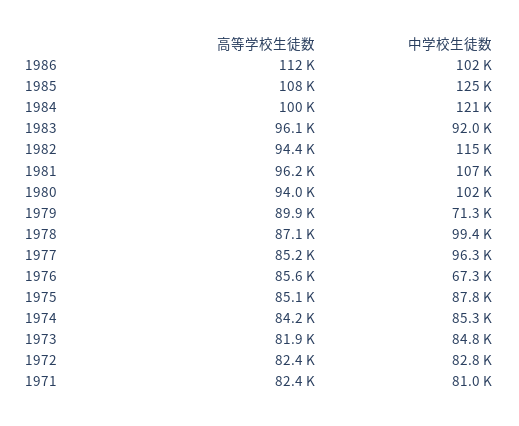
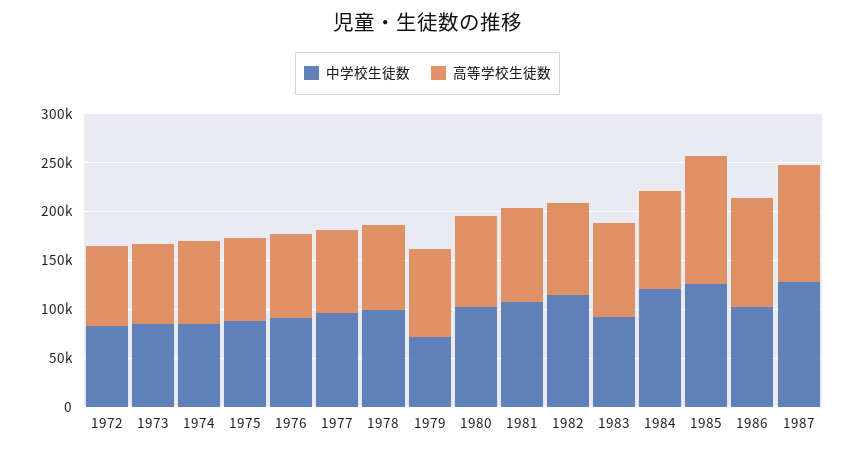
高等学校生徒数, 1985: 108000 -> 130000
中学校生徒数, 1976: 67300 -> 90000
高等学校生徒数, 1971: 82400 -> none
中学校生徒数, 1971: 81000 -> none
中学校生徒数, 1987: none -> 130000
高等学校生徒数, 1987: none -> 120000

